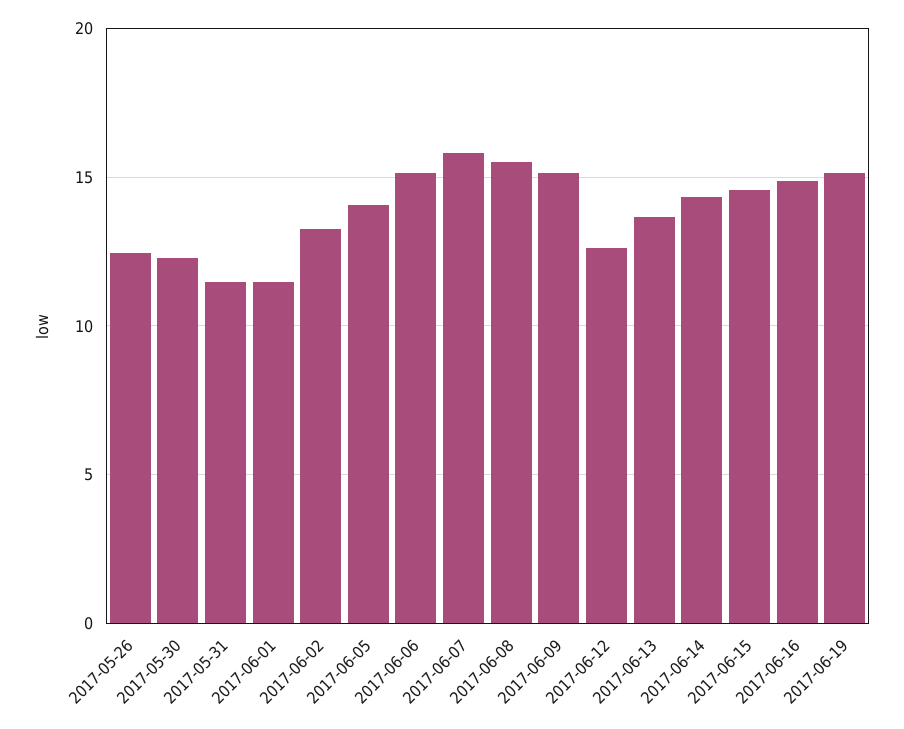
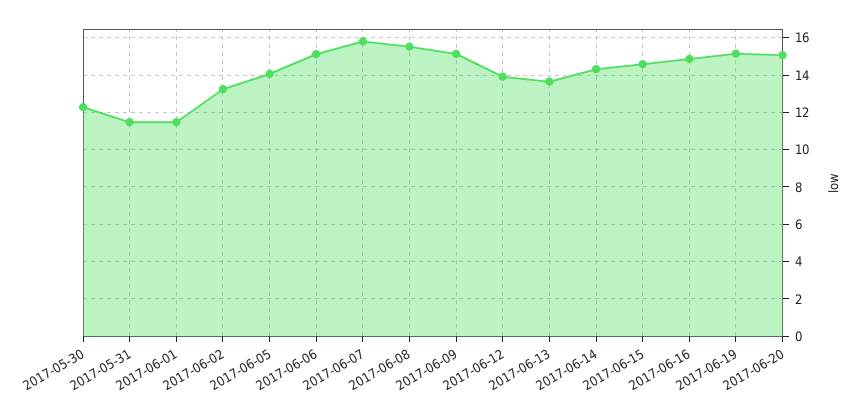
2017-05-26: 12.5 -> none
2017-06-12: 12.5 -> 14
2017-06-20: none -> 15

